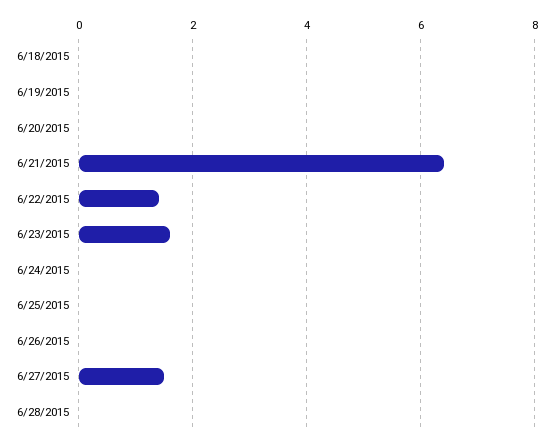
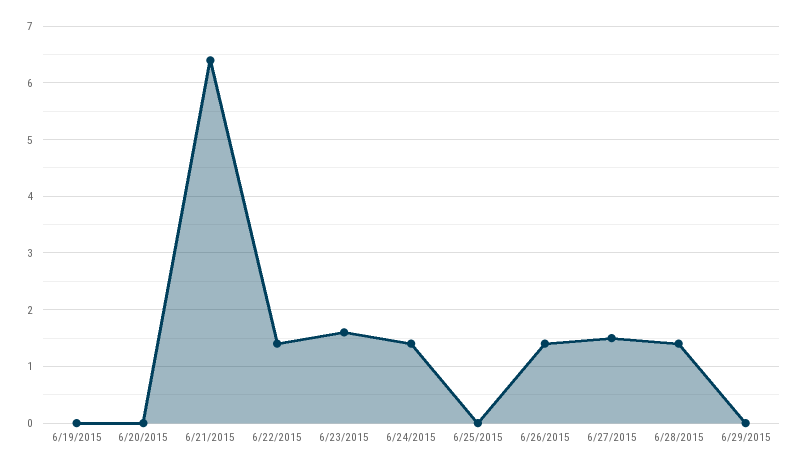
6/18/2015: 0 -> none
6/24/2015: 0 -> 1.5
6/26/2015: 0 -> 1.5
6/28/2015: 0 -> 1.5
6/29/2015: none -> 0

